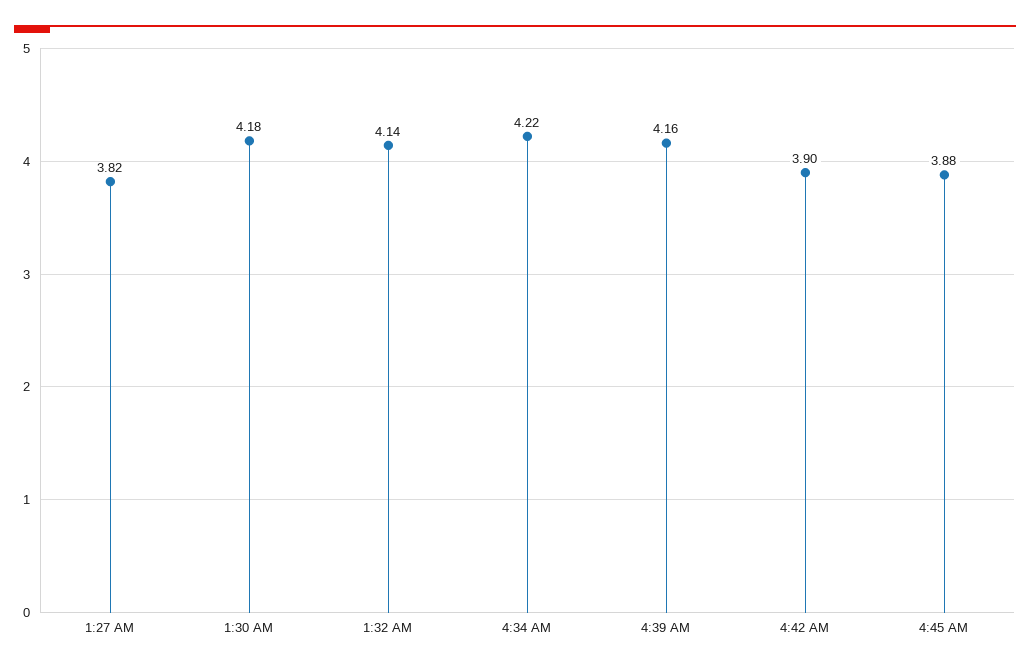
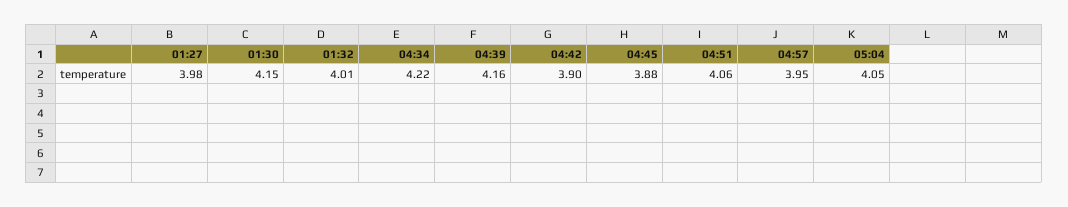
1:27 AM: 3.82 -> 3.98
1:30 AM: 4.18 -> 4.15
1:32 AM: 4.14 -> 4.01
04:51: none -> 4.06
04:57: none -> 3.95
05:04: none -> 4.05

